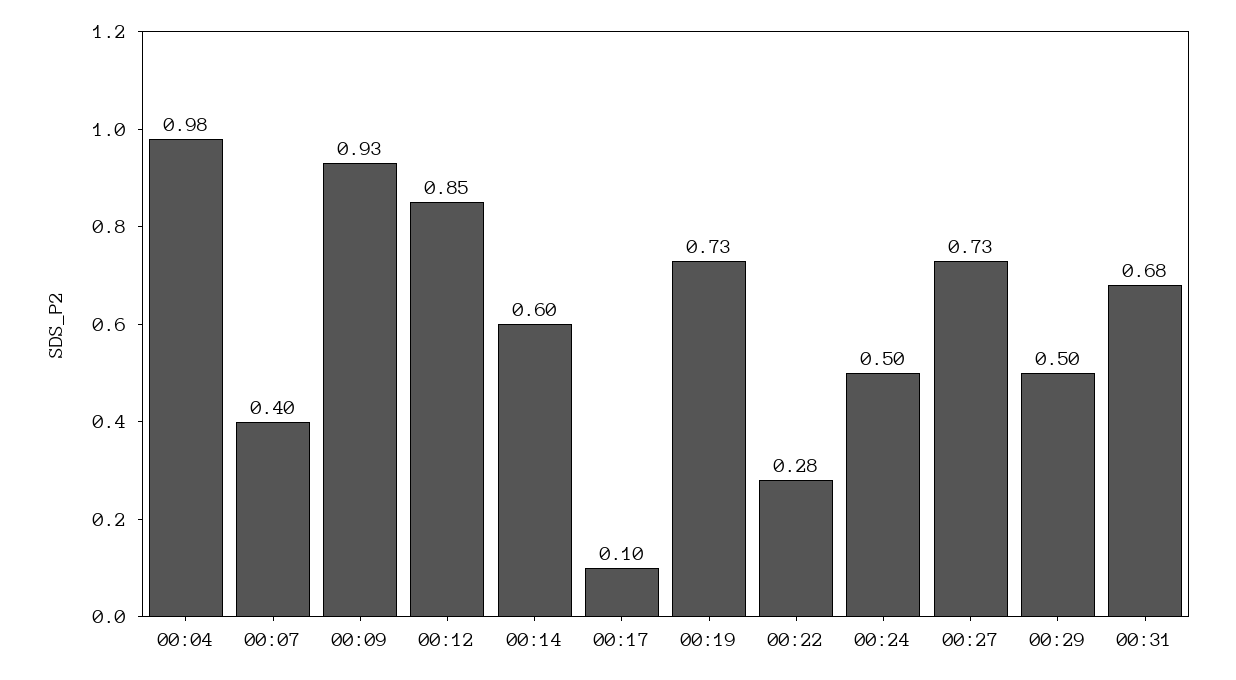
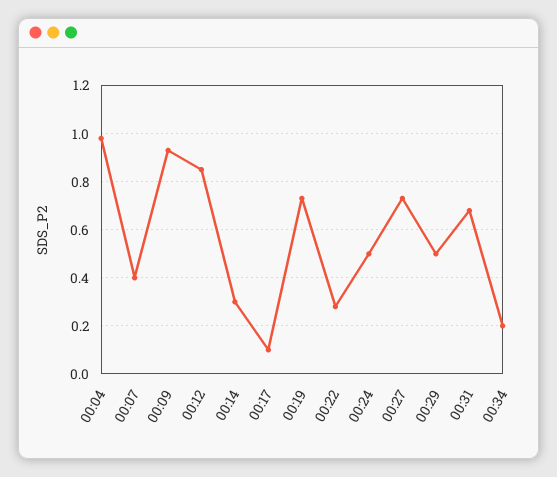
00:14: 0.6 -> 0.3
00:34: none -> 0.2

